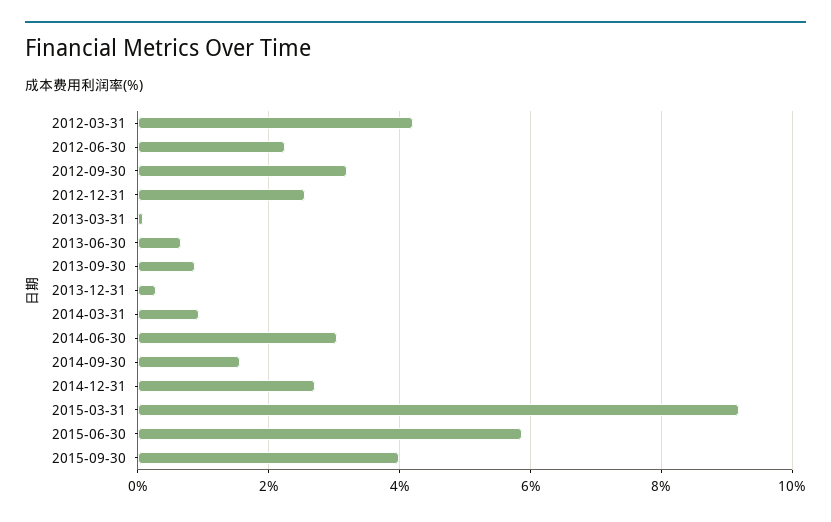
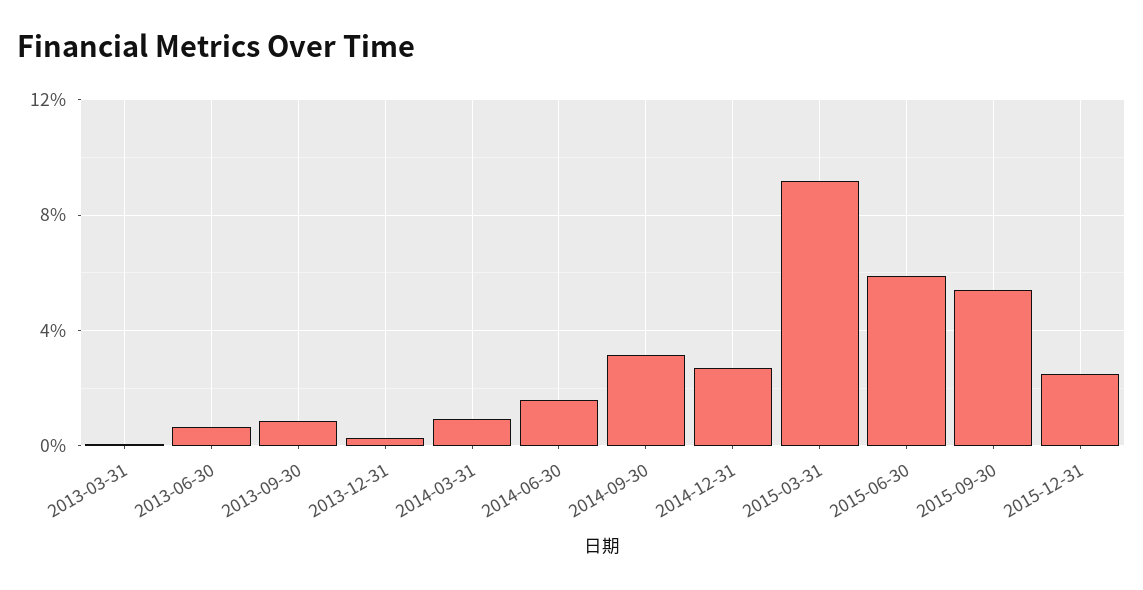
2012-03-31: 4.2 -> none
2012-06-30: 2.2 -> none
2012-09-30: 3.2 -> none
2012-12-31: 2.6 -> none
2014-06-30: 3 -> 1.5
2014-09-30: 1.6 -> 3
2015-09-30: 4 -> 5.5
2015-12-31: none -> 2.5

